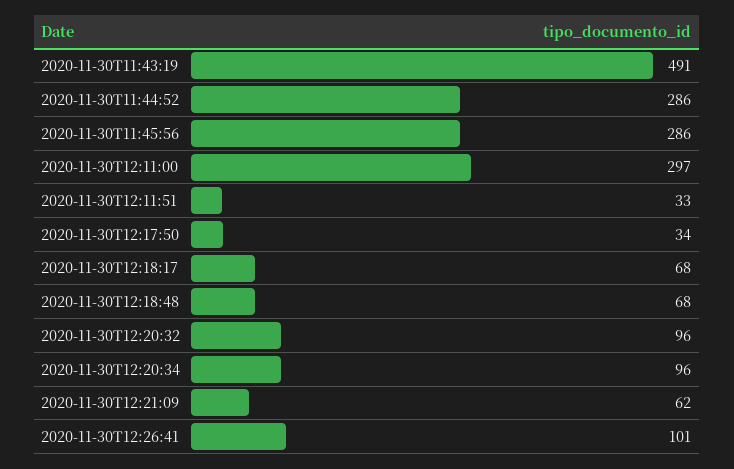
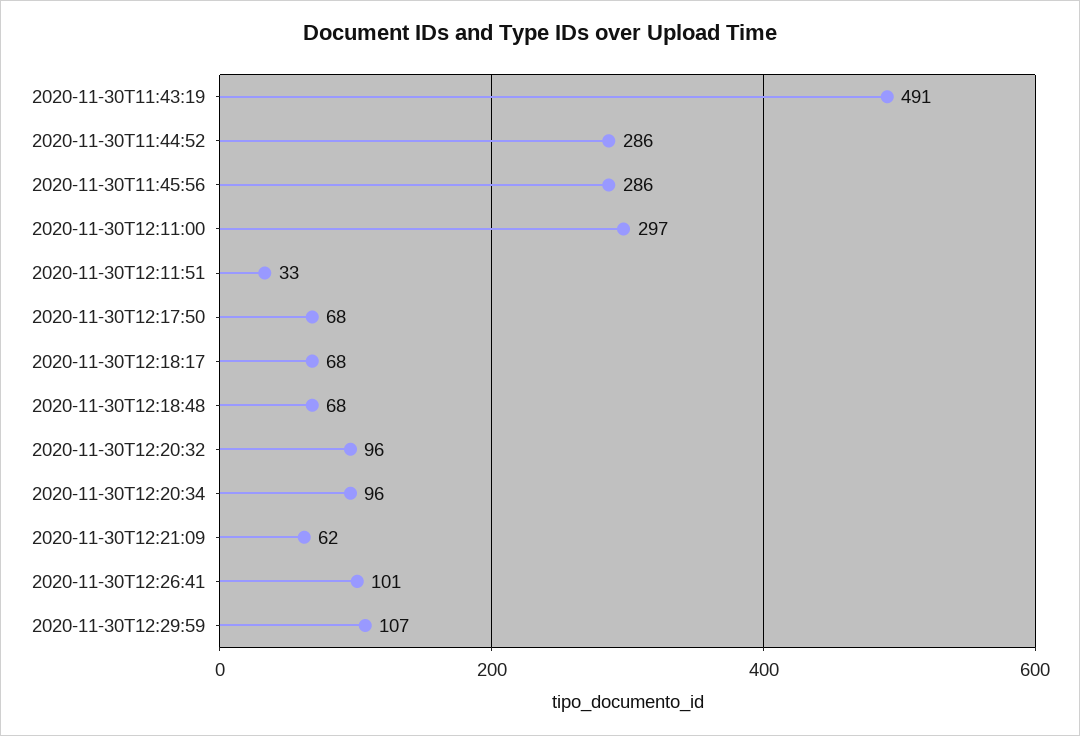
2020-11-30T12:17:50: 34 -> 68
2020-11-30T12:29:59: none -> 107

